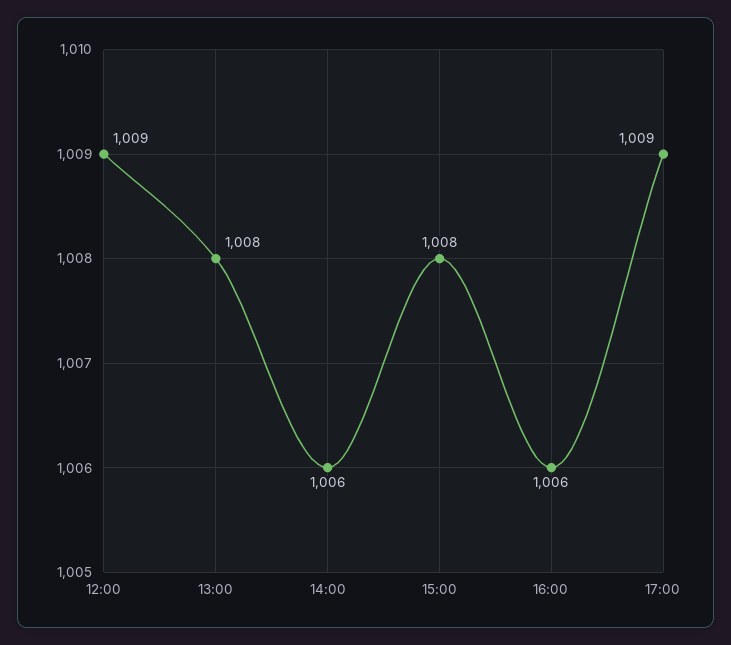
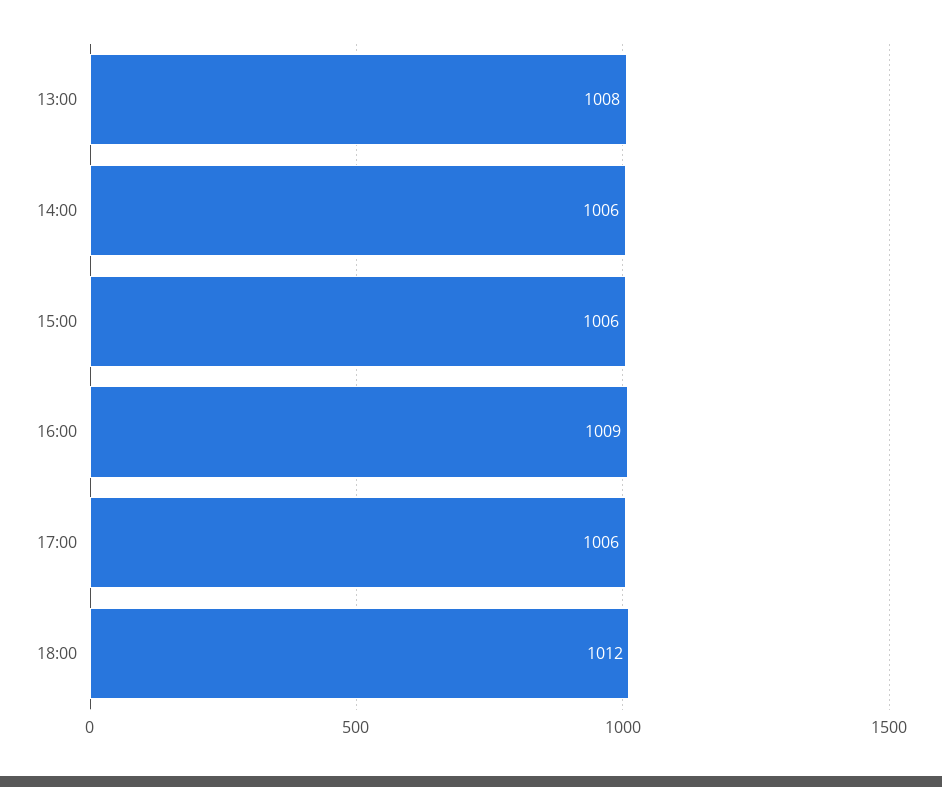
12:00: 1009 -> none
15:00: 1008 -> 1006
16:00: 1006 -> 1009
17:00: 1009 -> 1006
18:00: none -> 1012

